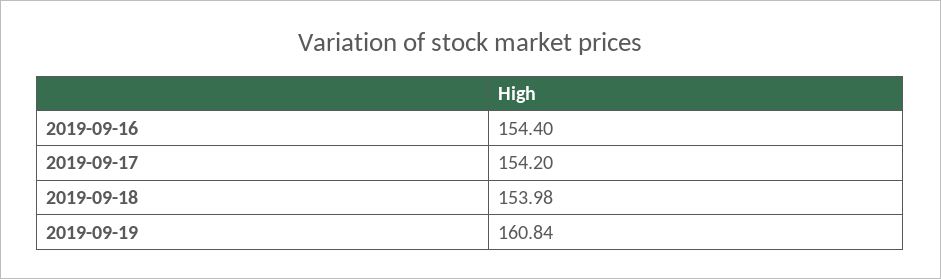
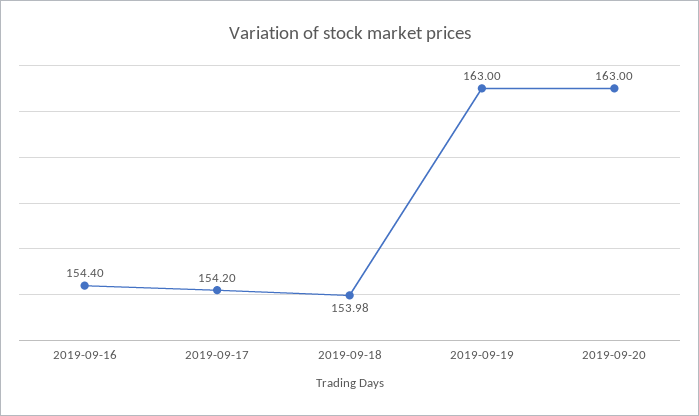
2019-09-19: 160.84 -> 163
2019-09-20: none -> 163

